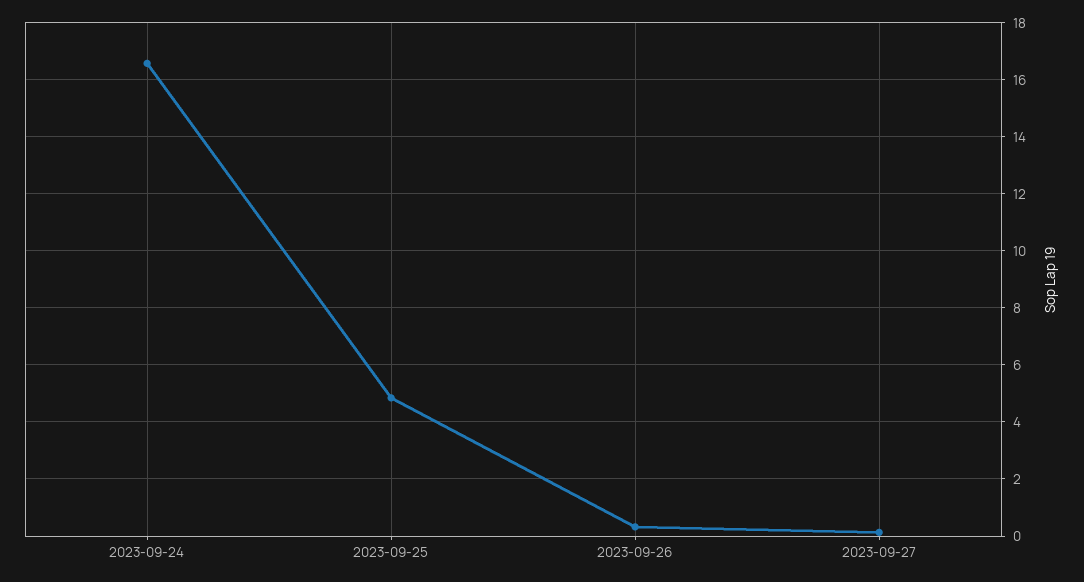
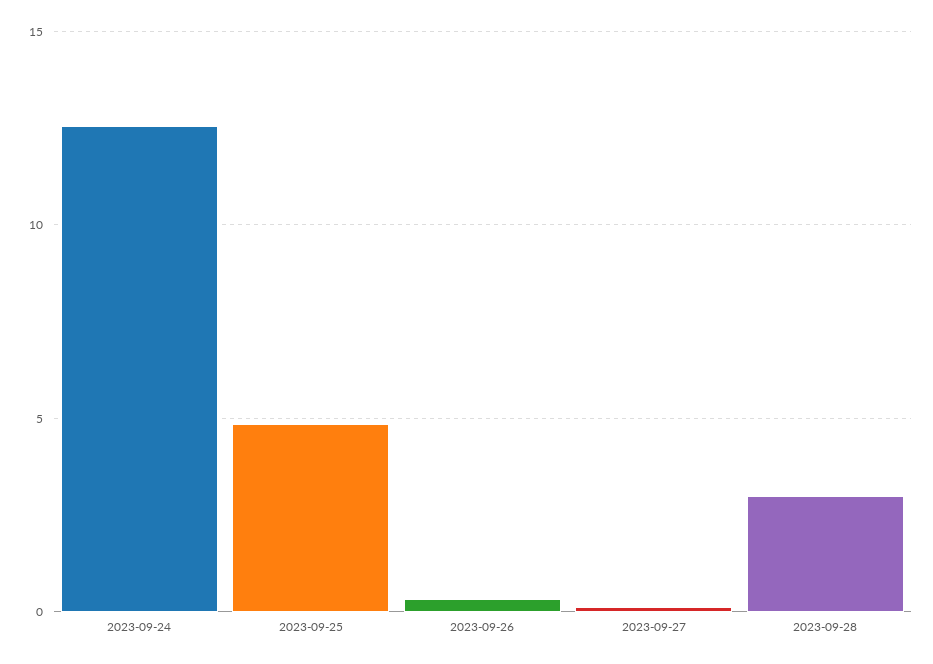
2023-09-24: 16.5 -> 12.5
2023-09-28: none -> 3

